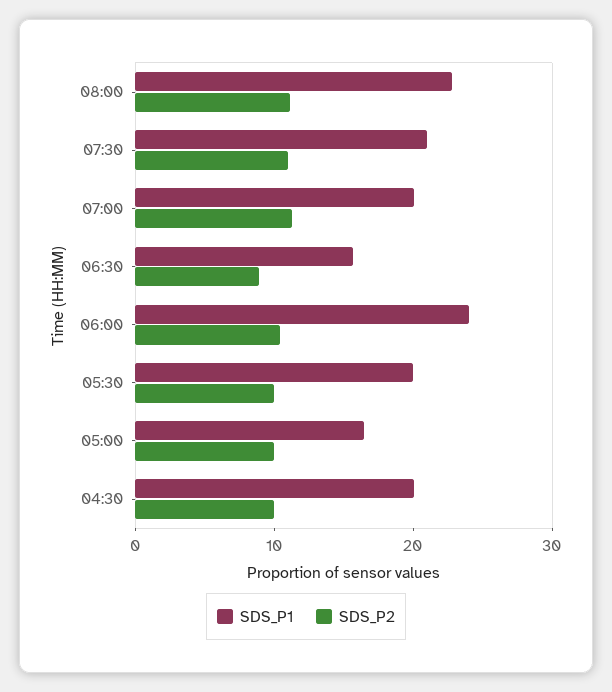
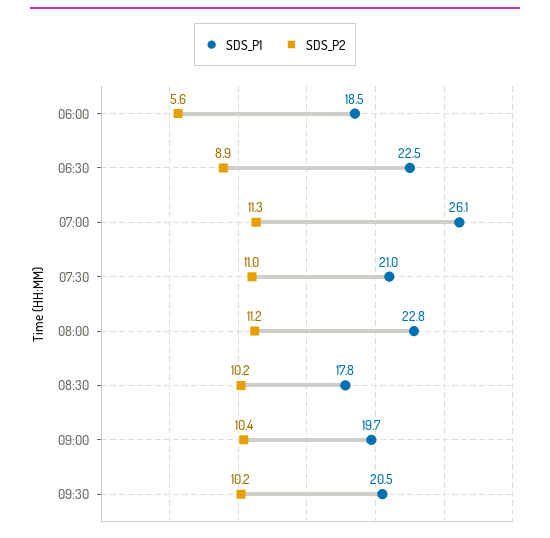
SDS_P1, 07:00: 20 -> 26.1
SDS_P1, 06:30: 16 -> 22.5
SDS_P1, 06:00: 24 -> 18.5
SDS_P2, 06:00: 10 -> 5.6
SDS_P1, 05:30: 20 -> none
SDS_P2, 05:30: 10 -> none
SDS_P1, 05:00: 16 -> none
SDS_P2, 05:00: 10 -> none
SDS_P1, 04:30: 20 -> none
SDS_P2, 04:30: 10 -> none
SDS_P1, 08:30: none -> 17.8
SDS_P2, 08:30: none -> 10.2
SDS_P1, 09:00: none -> 19.7
SDS_P2, 09:00: none -> 10.4
SDS_P1, 09:30: none -> 20.5
SDS_P2, 09:30: none -> 10.2

